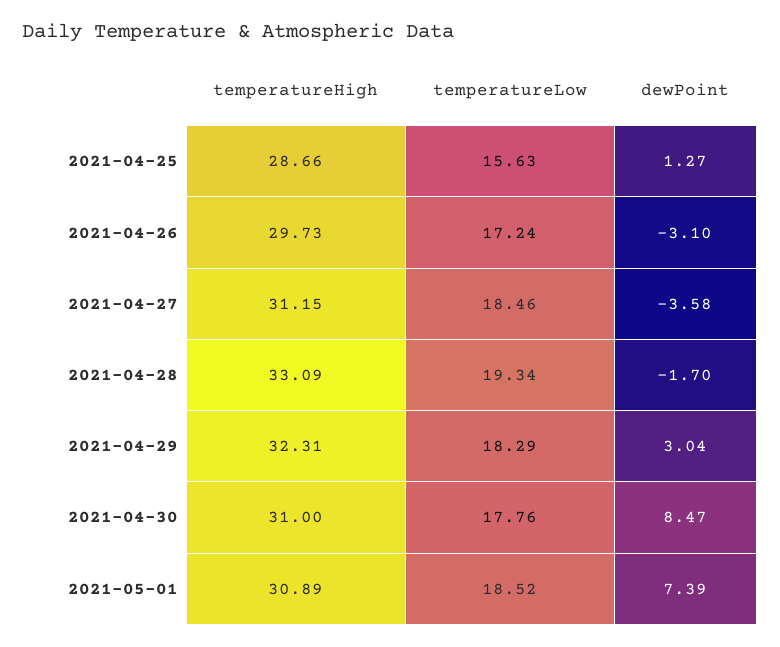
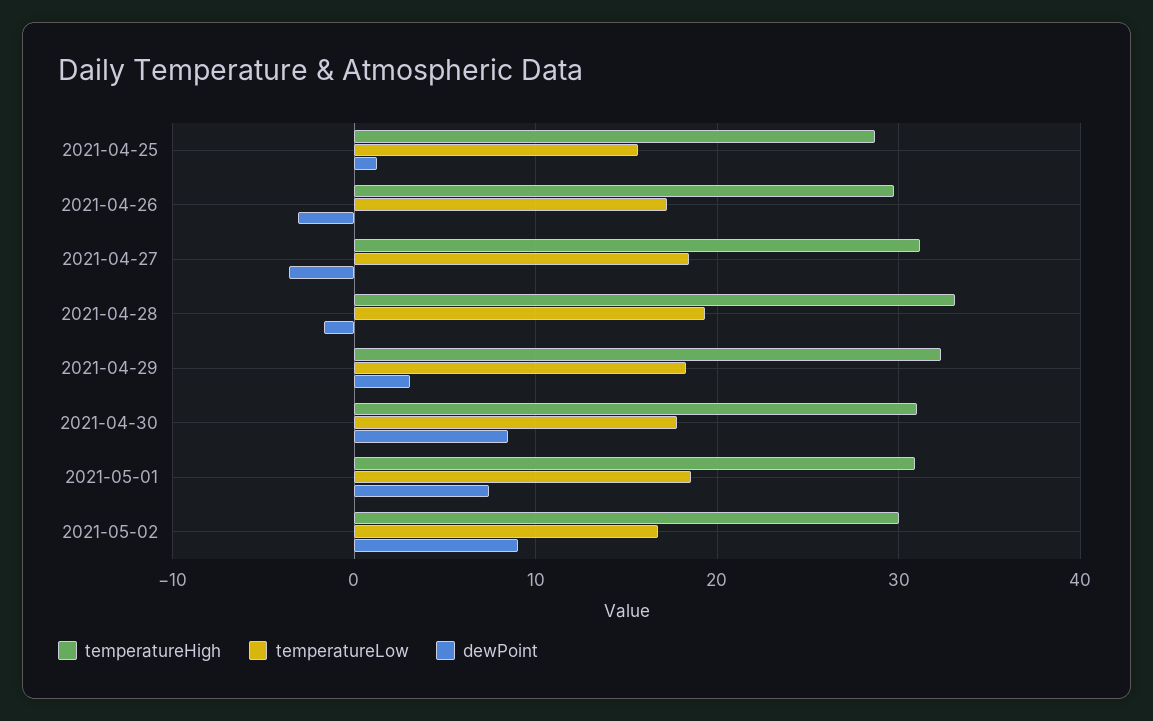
temperatureHigh, 2021-05-02: none -> 30
temperatureLow, 2021-05-02: none -> 17
dewPoint, 2021-05-02: none -> 9

